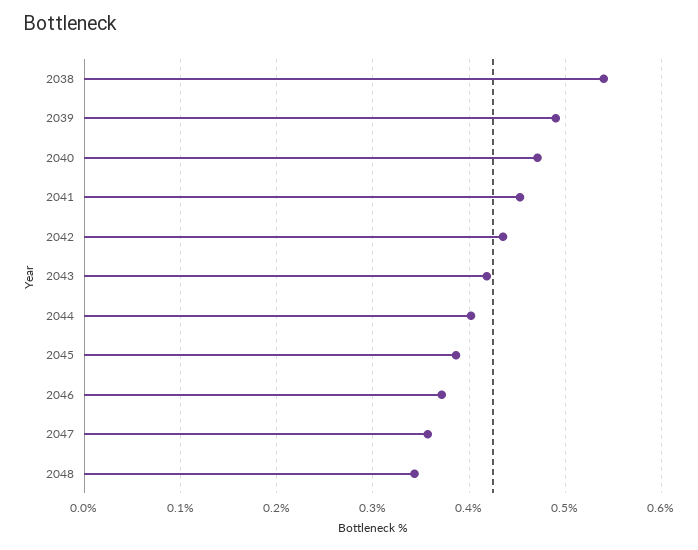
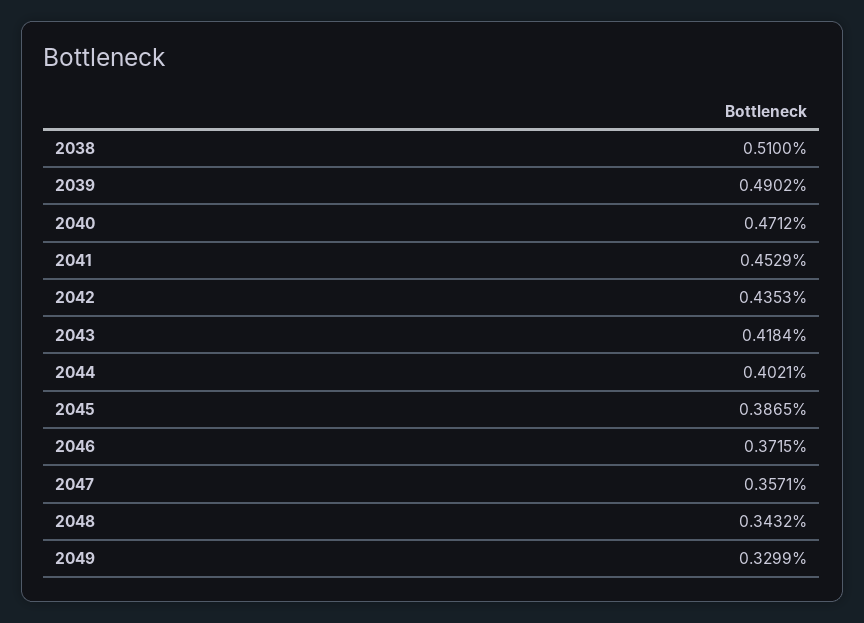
2038: 0.54 -> 0.51
2049: none -> 0.3299

